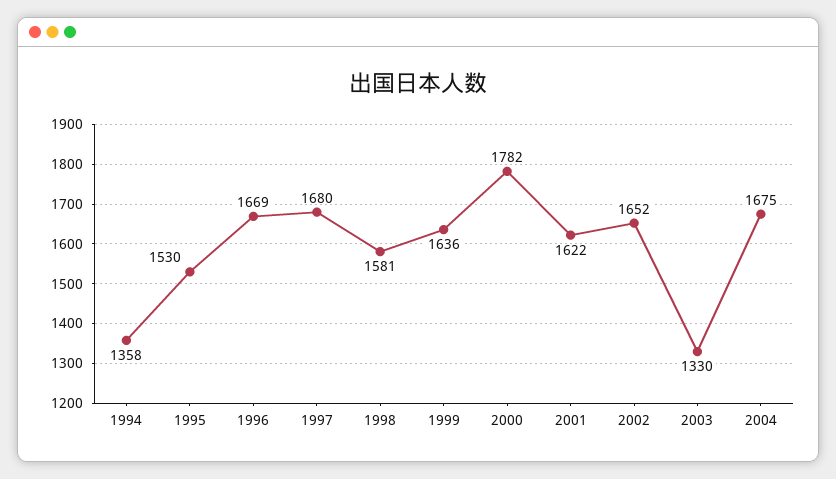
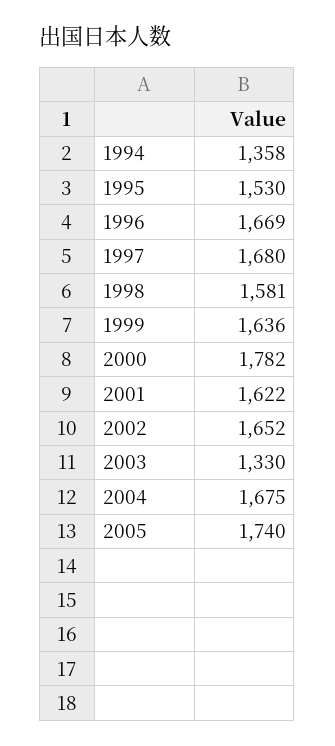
2005: none -> 1740

